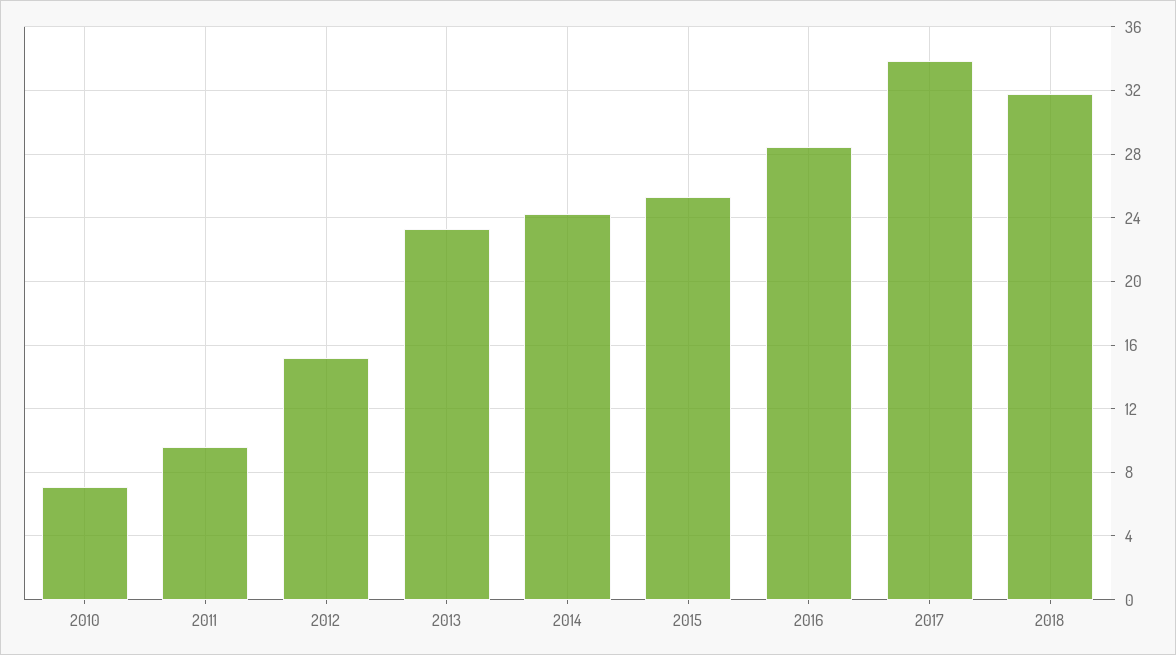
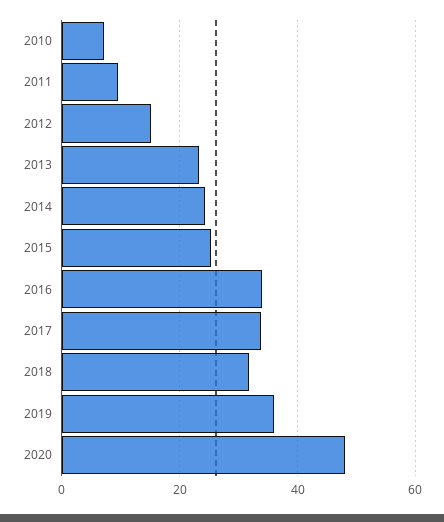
2016: 28.5 -> 34
2019: none -> 36
2020: none -> 48

